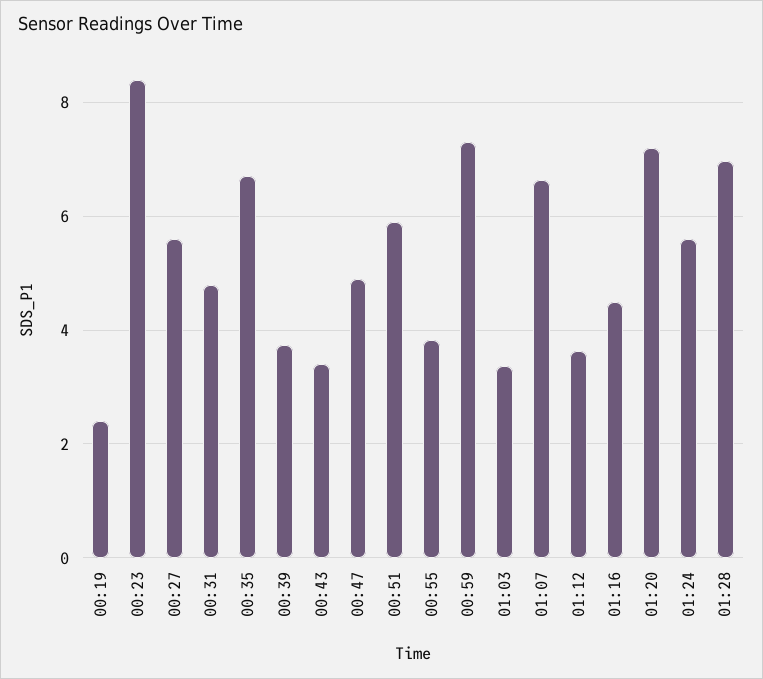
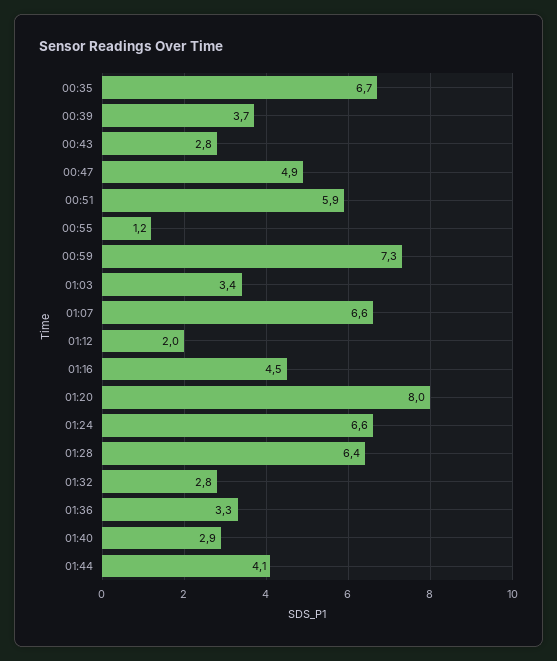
00:19: 2.4 -> none
00:23: 8.4 -> none
00:27: 5.6 -> none
00:31: 4.8 -> none
00:43: 3.4 -> 2.8
00:55: 3.8 -> 1.2
01:12: 3.6 -> 2
01:20: 7.2 -> 8
01:24: 5.6 -> 6.6
01:28: 7 -> 6.4
01:32: none -> 2.8
01:36: none -> 3.3
01:40: none -> 2.9
01:44: none -> 4.1

